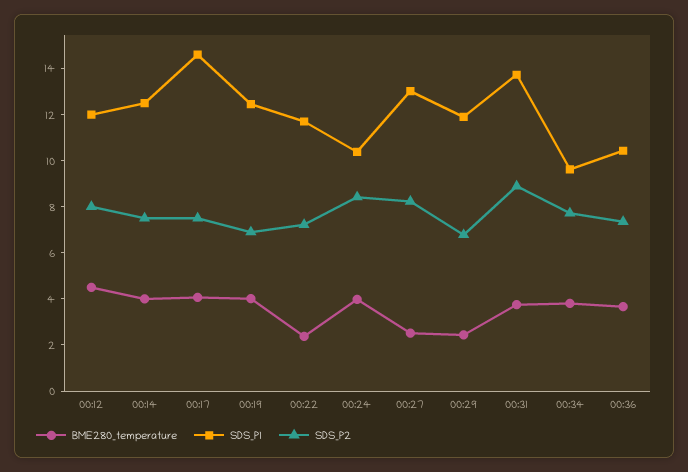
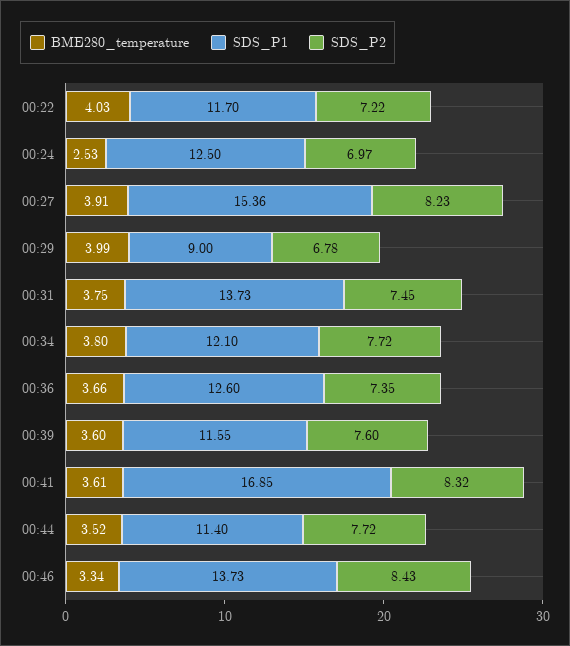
BME280_temperature, 00:12: 4.5 -> none
SDS_P1, 00:12: 12 -> none
SDS_P2, 00:12: 8 -> none
BME280_temperature, 00:14: 4 -> none
SDS_P1, 00:14: 12.5 -> none
SDS_P2, 00:14: 7.5 -> none
BME280_temperature, 00:17: 4 -> none
SDS_P1, 00:17: 14.5 -> none
SDS_P2, 00:17: 7.5 -> none
BME280_temperature, 00:19: 4 -> none
SDS_P1, 00:19: 12.5 -> none
SDS_P2, 00:19: 7 -> none
BME280_temperature, 00:22: 2.5 -> 4.03
BME280_temperature, 00:24: 4 -> 2.53
SDS_P1, 00:24: 10.5 -> 12.5
SDS_P2, 00:24: 8.5 -> 6.97
BME280_temperature, 00:27: 2.5 -> 3.91
SDS_P1, 00:27: 13 -> 15.36
BME280_temperature, 00:29: 2.5 -> 3.99
SDS_P1, 00:29: 12 -> 9
SDS_P2, 00:31: 9 -> 7.45
SDS_P1, 00:34: 9.5 -> 12.1
SDS_P1, 00:36: 10.5 -> 12.6
BME280_temperature, 00:39: none -> 3.6
SDS_P1, 00:39: none -> 11.55
SDS_P2, 00:39: none -> 7.6
BME280_temperature, 00:41: none -> 3.61
SDS_P1, 00:41: none -> 16.85
SDS_P2, 00:41: none -> 8.32
BME280_temperature, 00:44: none -> 3.52
SDS_P1, 00:44: none -> 11.4
SDS_P2, 00:44: none -> 7.72
BME280_temperature, 00:46: none -> 3.34
SDS_P1, 00:46: none -> 13.73
SDS_P2, 00:46: none -> 8.43

